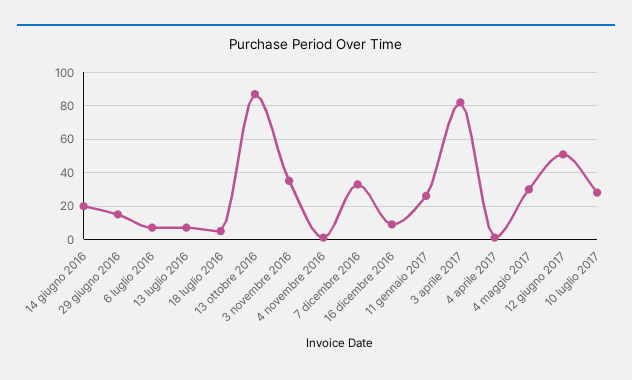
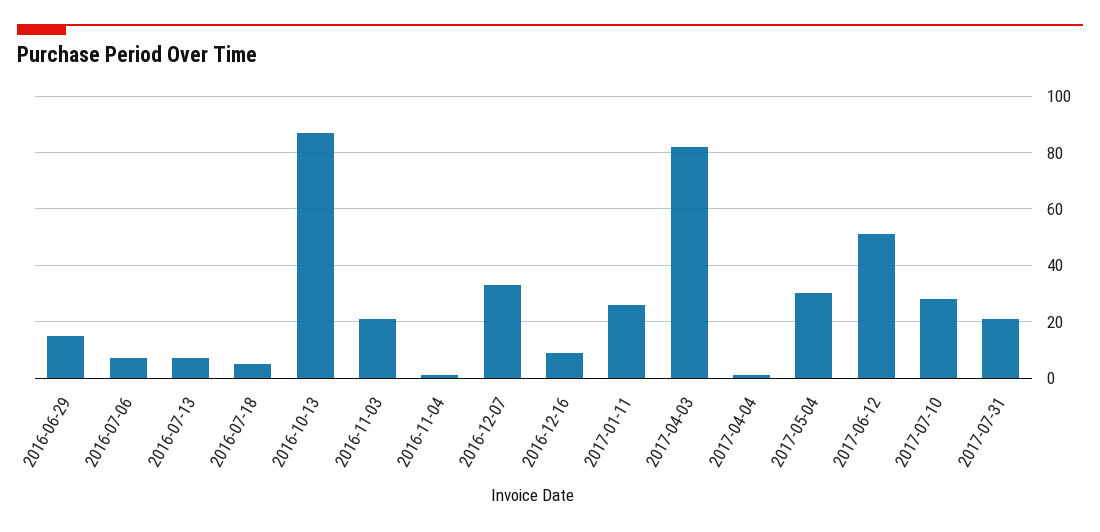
14 giugno 2016: 20 -> none
3 novembre 2016: 35 -> 20
2017-07-31: none -> 20

